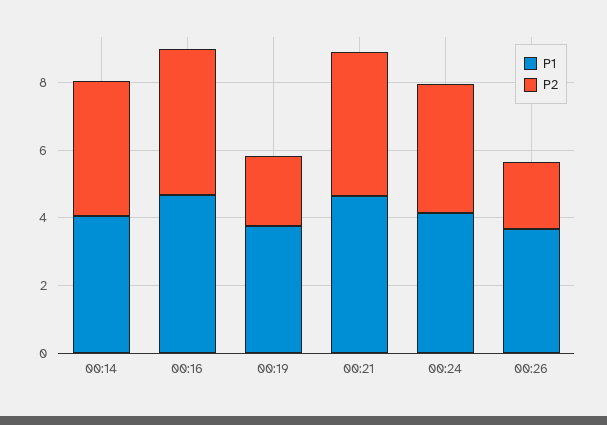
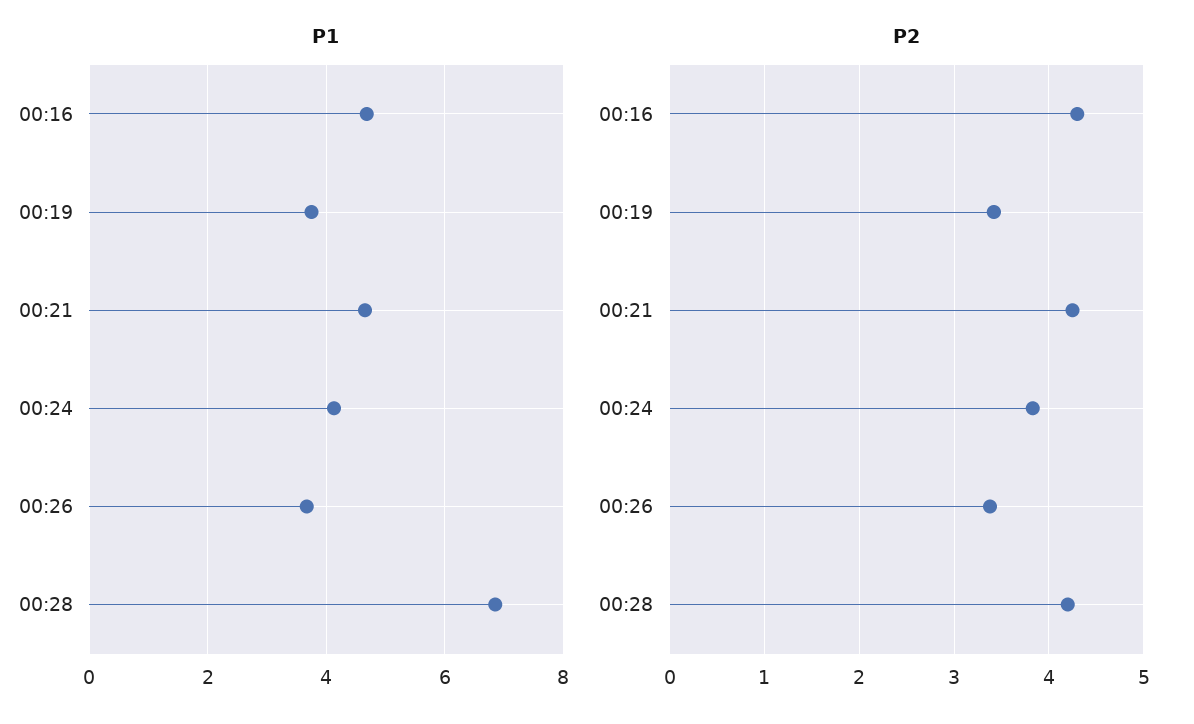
P1, 00:14: 4 -> none
P2, 00:14: 4 -> none
P2, 00:19: 2 -> 3.4
P2, 00:26: 2 -> 3.4
P1, 00:28: none -> 6.8
P2, 00:28: none -> 4.2

